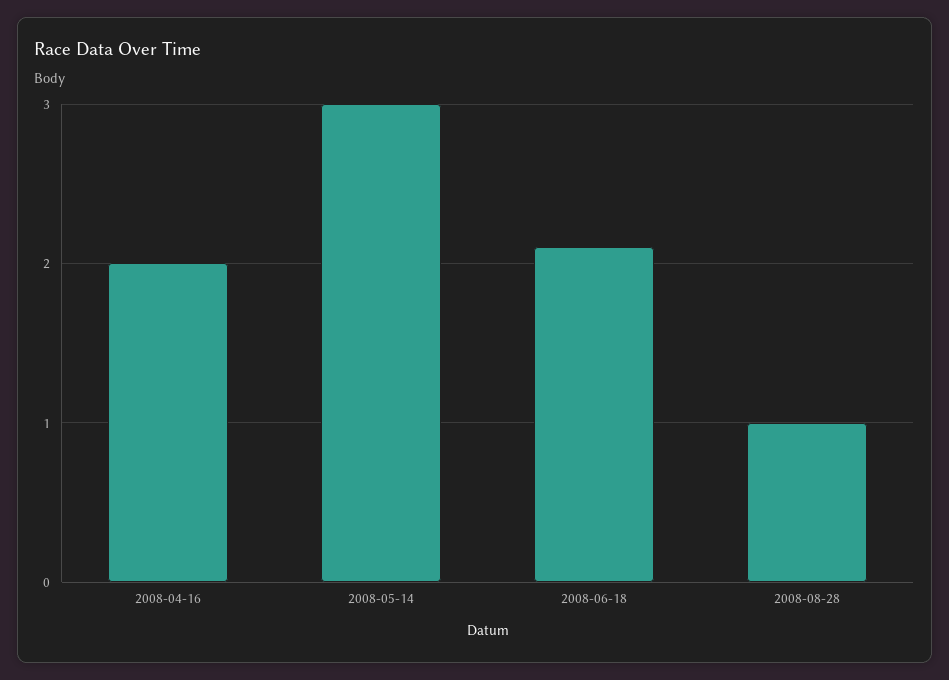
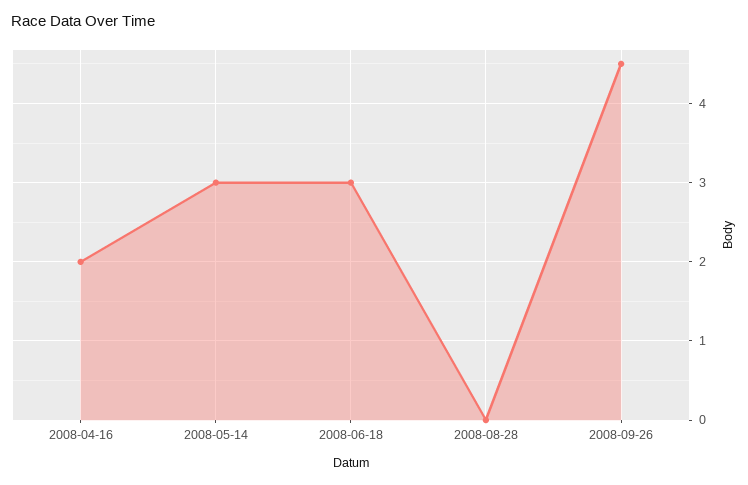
2008-06-18: 2.1 -> 3
2008-08-28: 1 -> 0
2008-09-26: none -> 4.5

